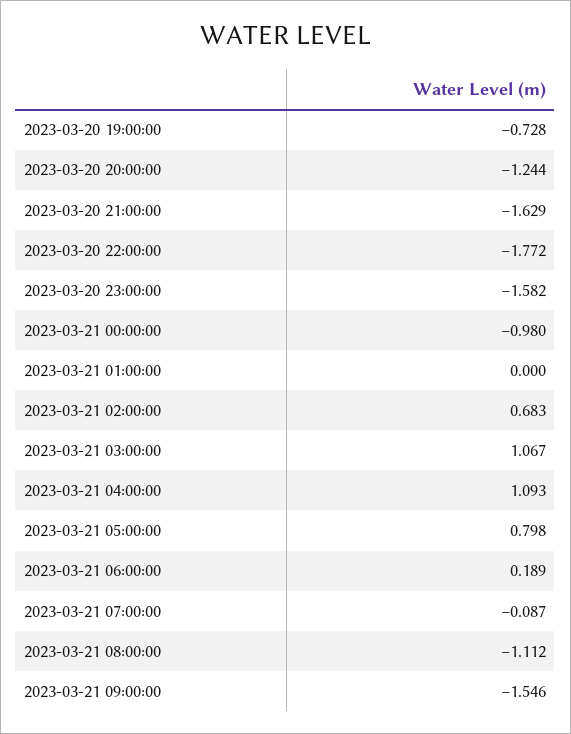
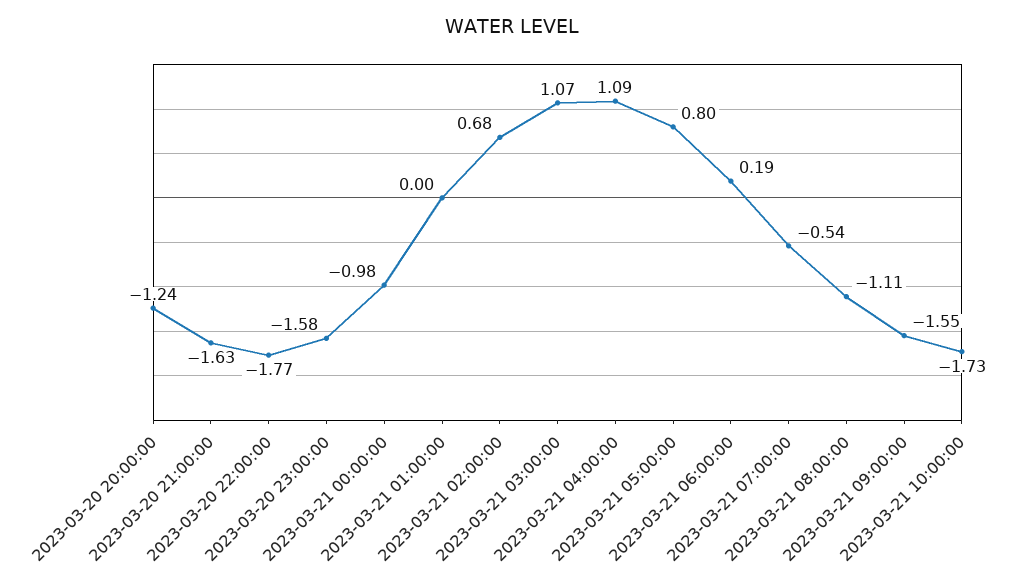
2023-03-20 19:00:00: -0.728 -> none
2023-03-21 07:00:00: -0.087 -> -0.54
2023-03-21 10:00:00: none -> -1.73

